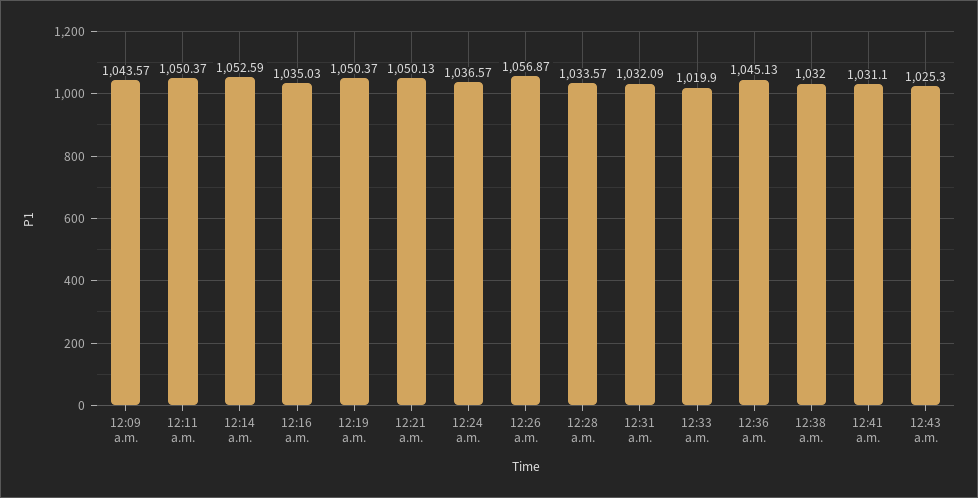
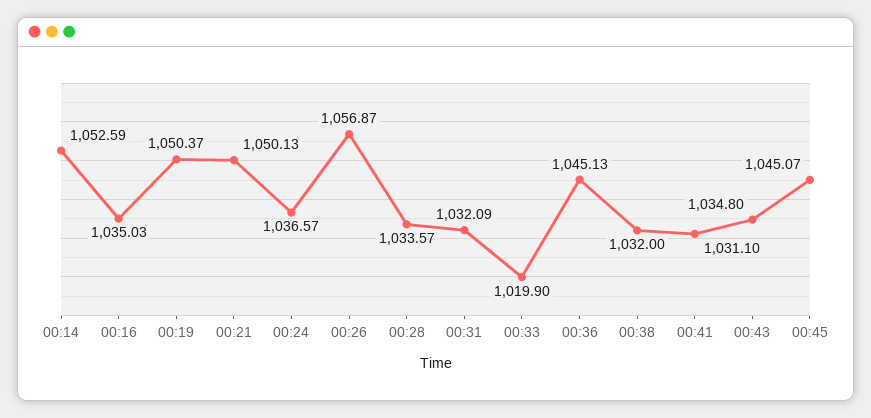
12:09 a.m.: 1043.57 -> none
12:11 a.m.: 1050.37 -> none
12:43 a.m.: 1025.3 -> 1034.8
00:45: none -> 1045.07

